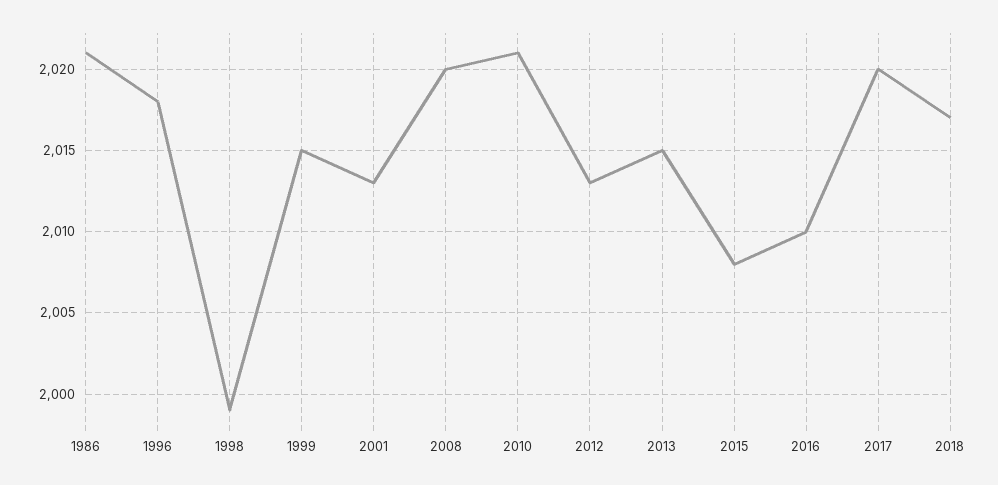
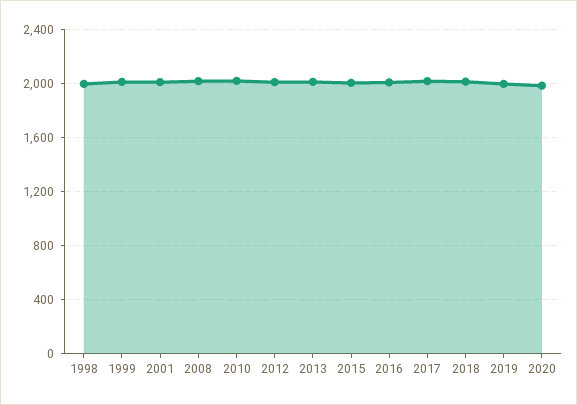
1986: 2021 -> none
1996: 2018 -> none
2019: none -> 2000
2020: none -> 2000

